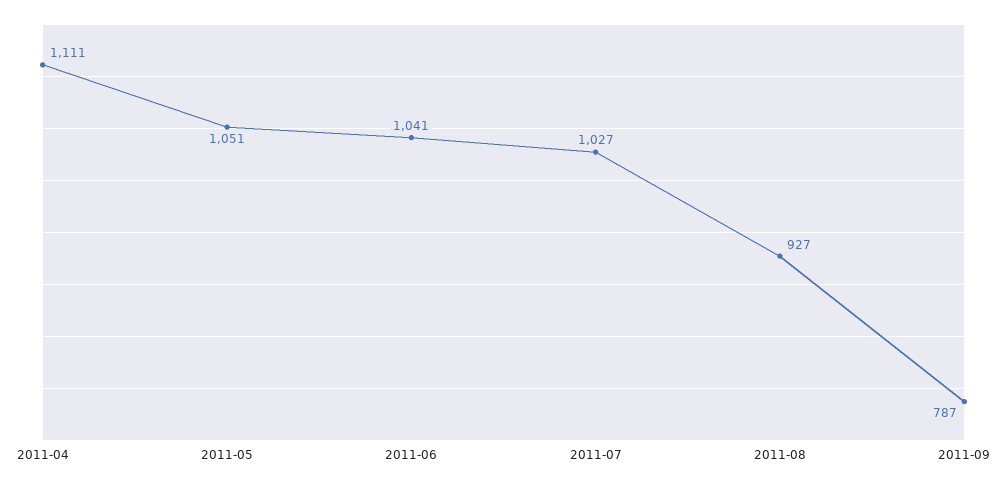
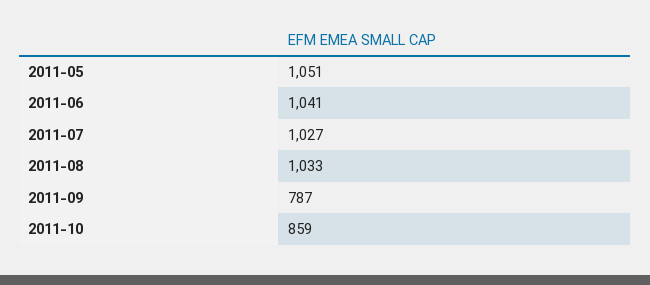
2011-04: 1111 -> none
2011-08: 927 -> 1033
2011-10: none -> 859

